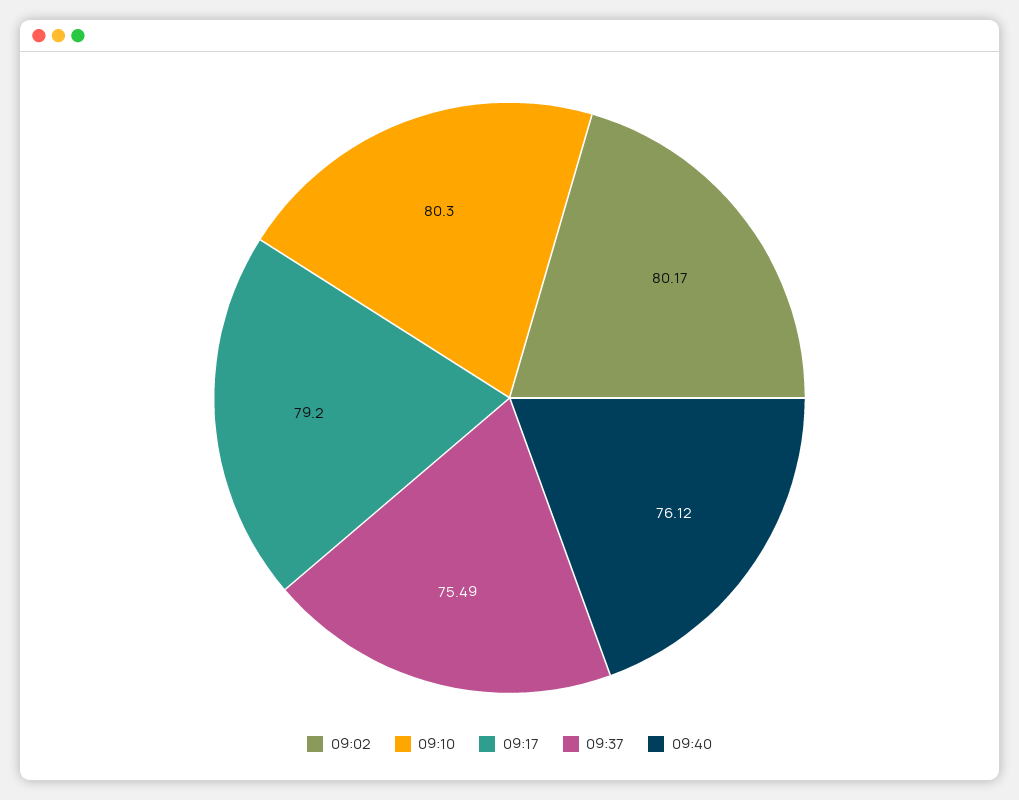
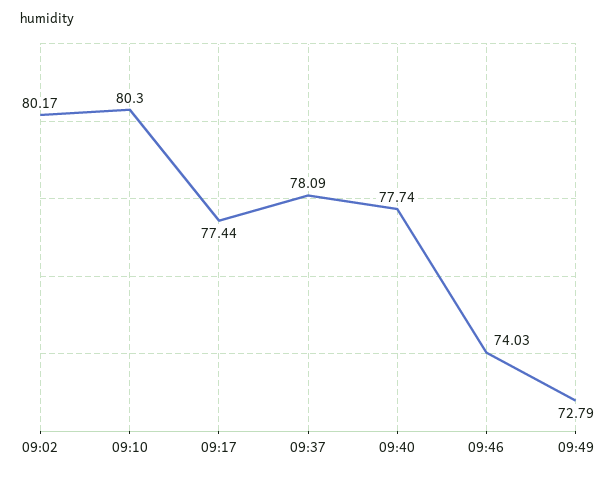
09:17: 79.2 -> 77.44
09:37: 75.49 -> 78.09
09:40: 76.12 -> 77.74
09:46: none -> 74.03
09:49: none -> 72.79

